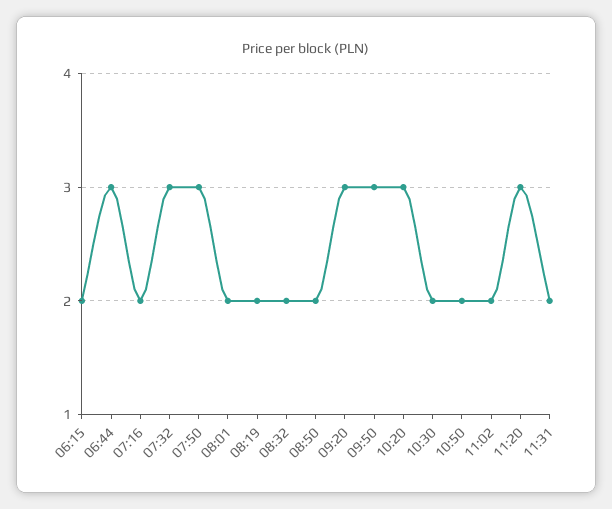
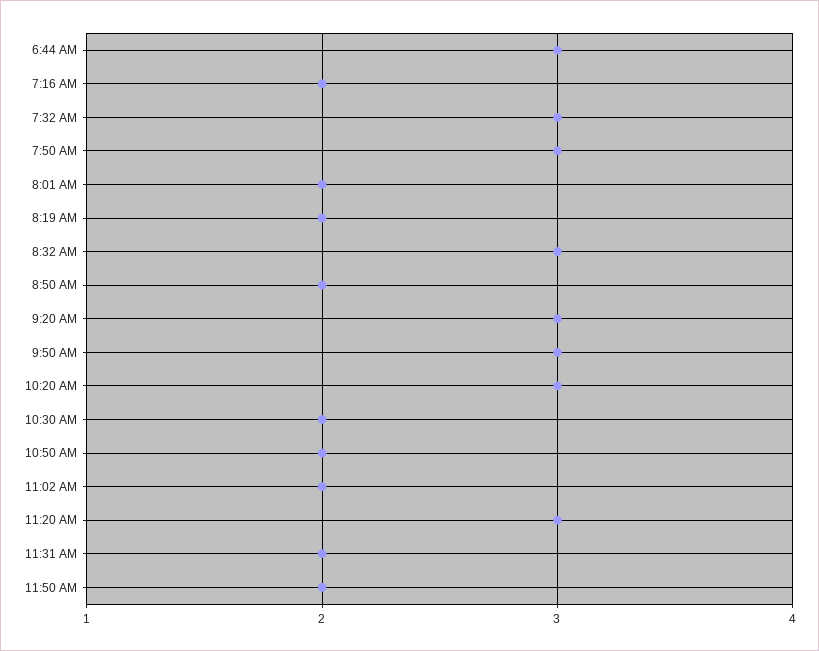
06:15: 2 -> none
08:32: 2 -> 3
11:50 AM: none -> 2

